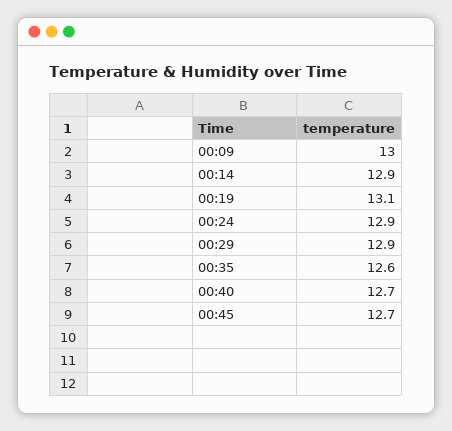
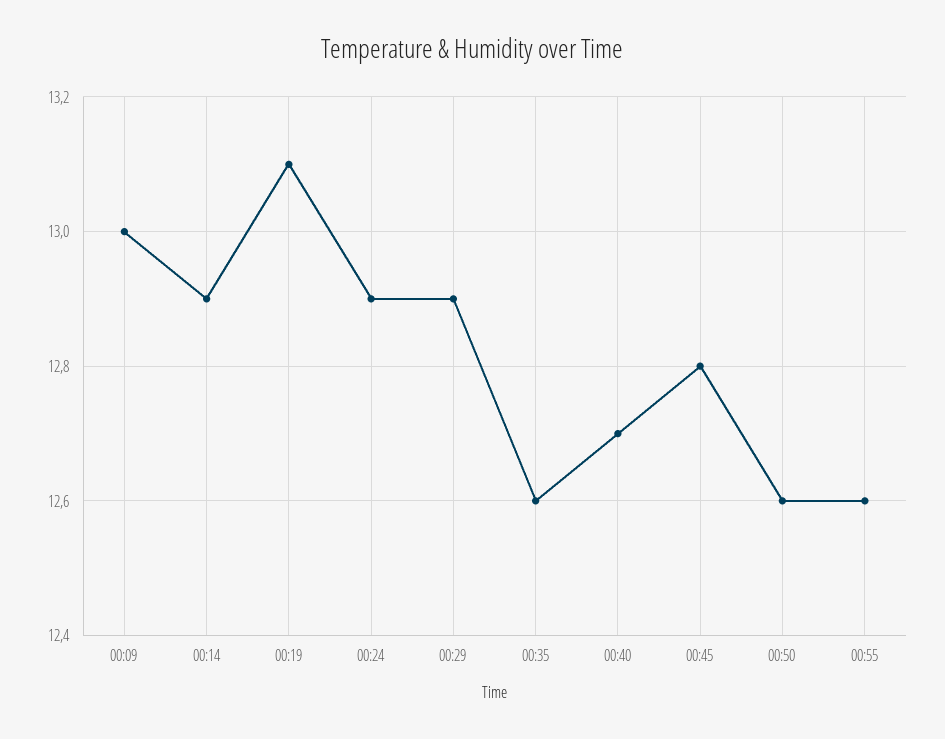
00:45: 12.7 -> 12.8
00:50: none -> 12.6
00:55: none -> 12.6

